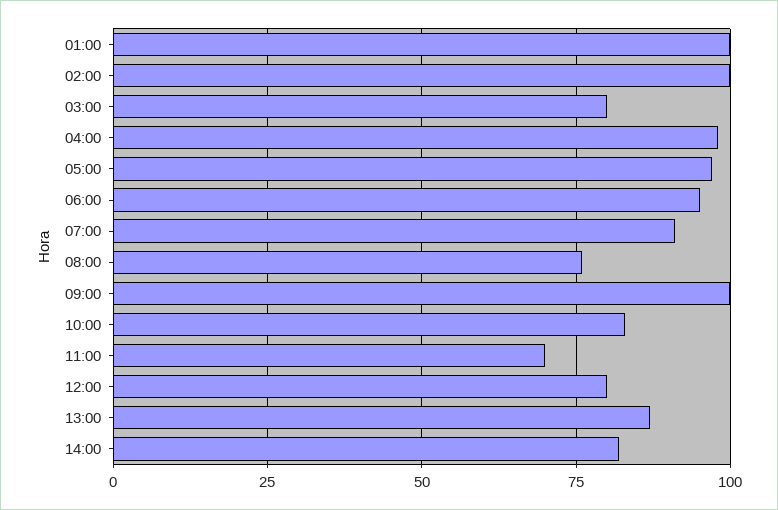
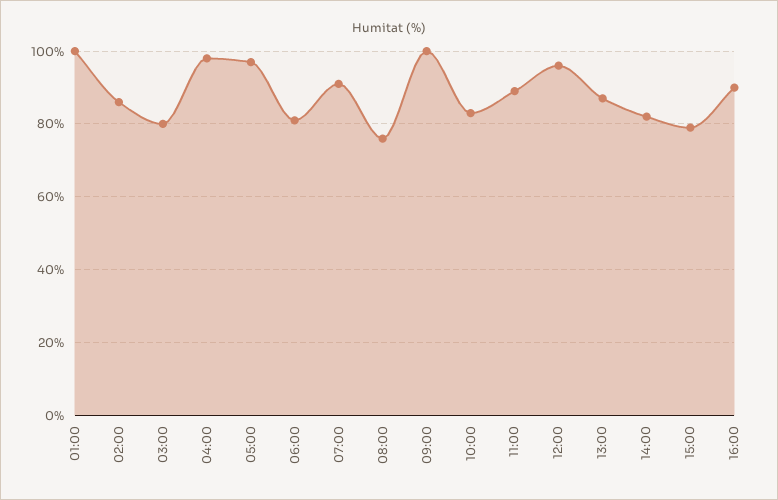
02:00: 100 -> 85
06:00: 95 -> 80
11:00: 70 -> 90
12:00: 80 -> 95
15:00: none -> 80
16:00: none -> 90

